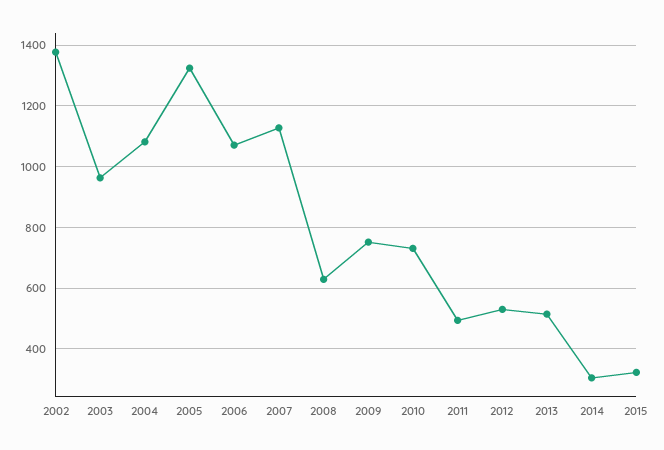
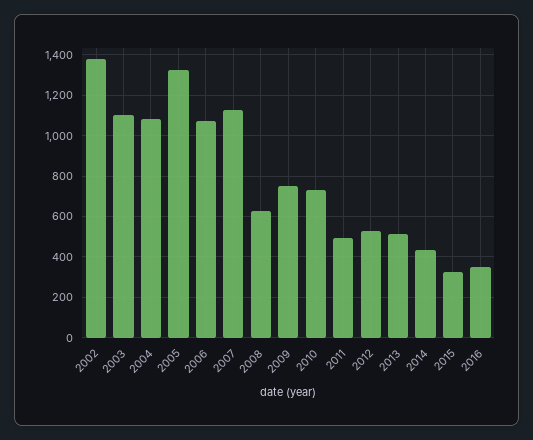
2003: 960 -> 1100
2014: 300 -> 450
2016: none -> 350

